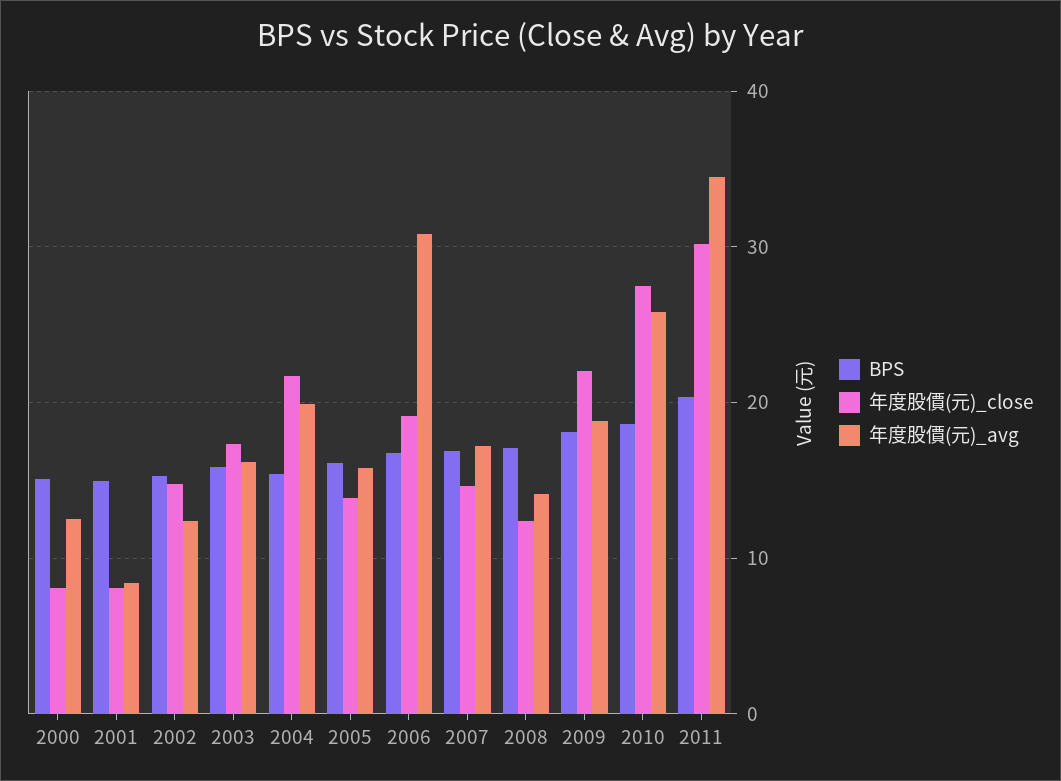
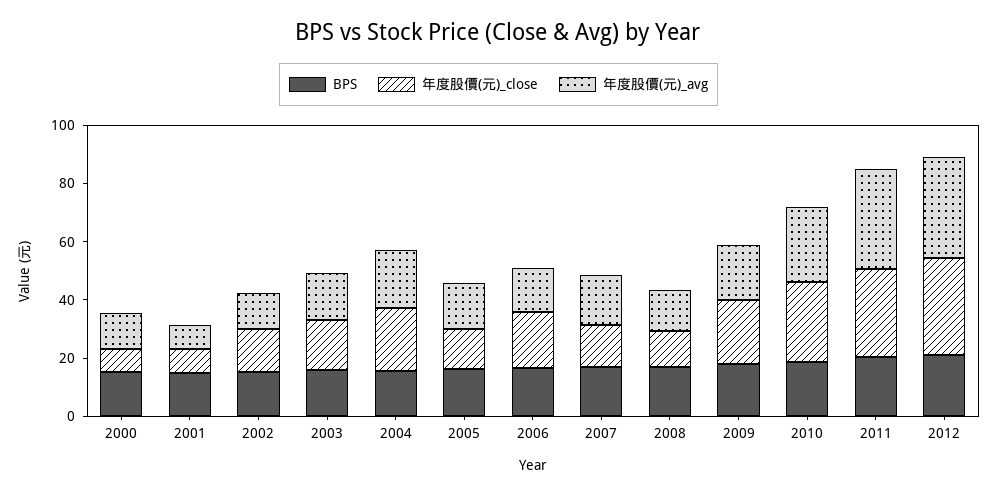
年度股價(元)_avg, 2006: 31 -> 15
BPS, 2012: none -> 20
年度股價(元)_close, 2012: none -> 35
年度股價(元)_avg, 2012: none -> 35

